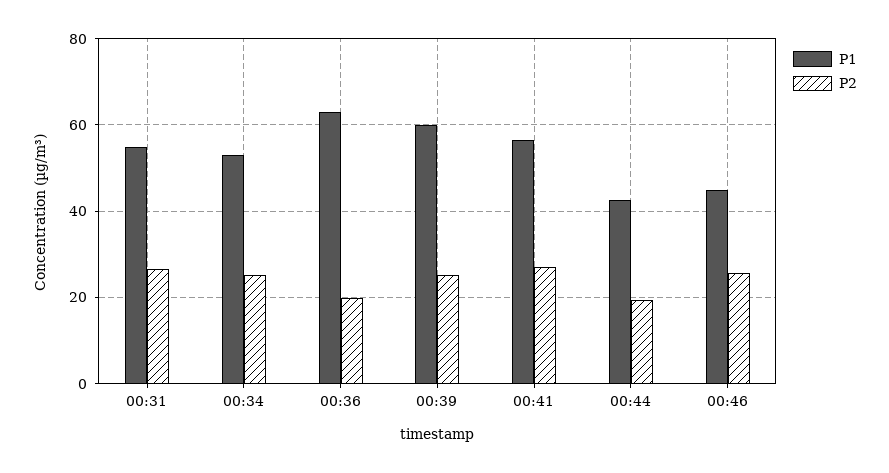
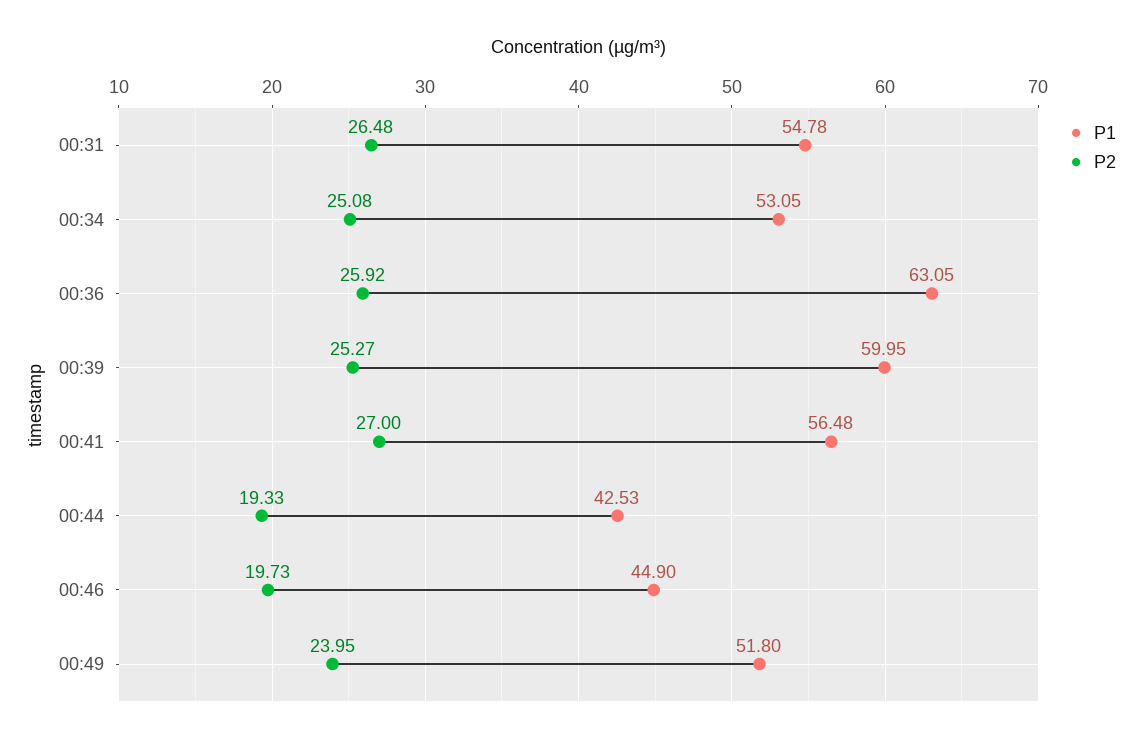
P2, 00:36: 20 -> 25.92
P2, 00:46: 26 -> 19.73
P1, 00:49: none -> 51.8
P2, 00:49: none -> 23.95

